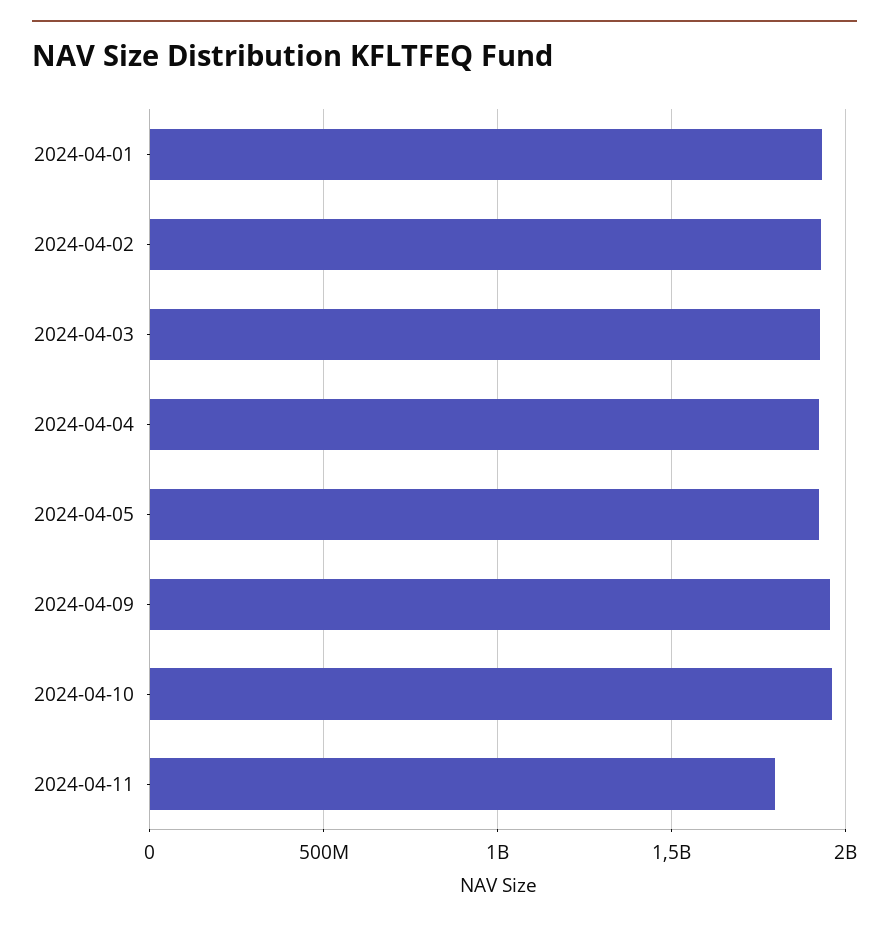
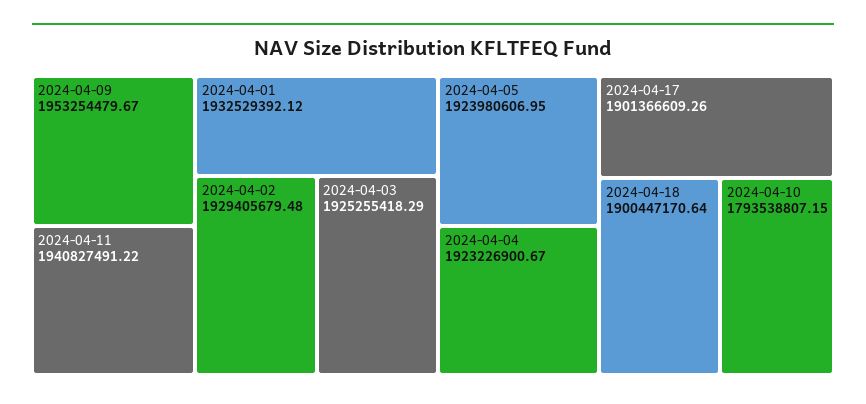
2024-04-10: 1950000000 -> 1793538807.15
2024-04-11: 1800000000 -> 1940827491.22
2024-04-17: none -> 1901366609.26
2024-04-18: none -> 1900447170.64

